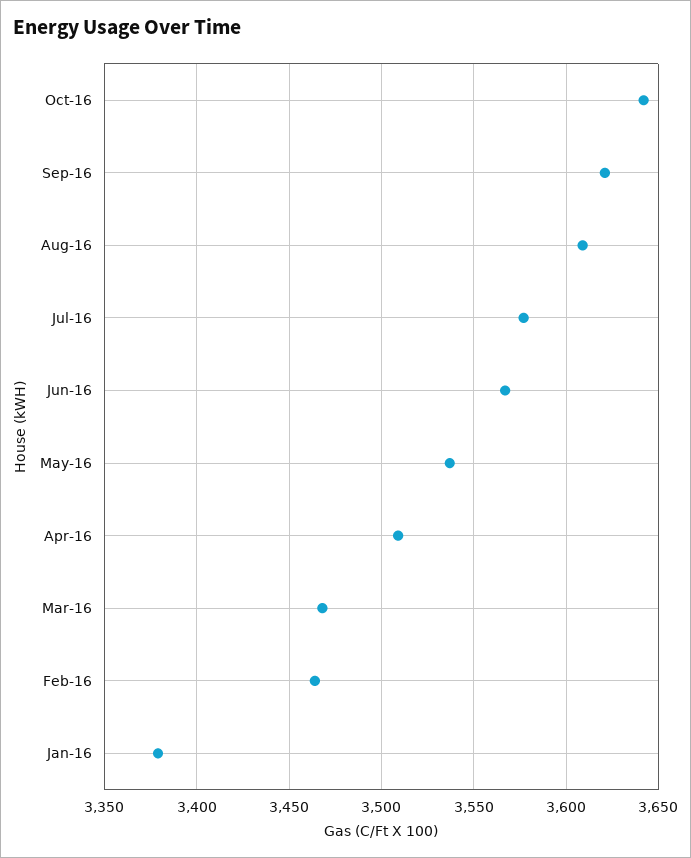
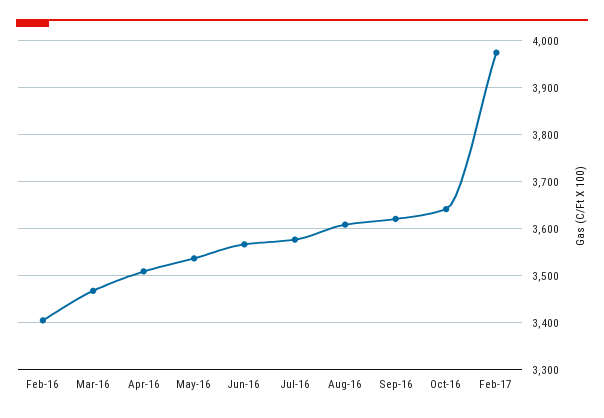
Feb-16: 3465 -> 3400
Jan-16: 3380 -> none
Feb-17: none -> 3980

